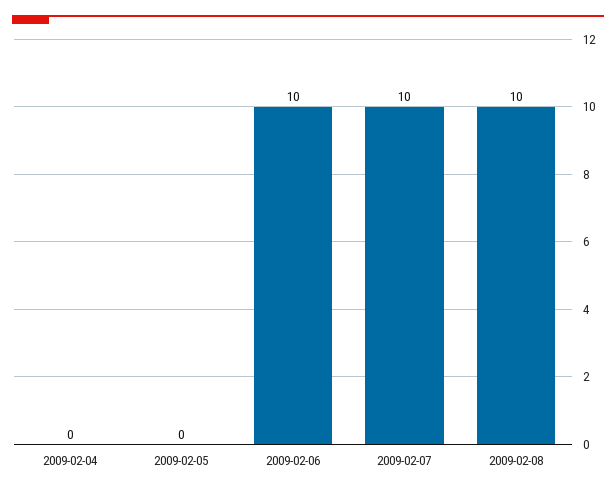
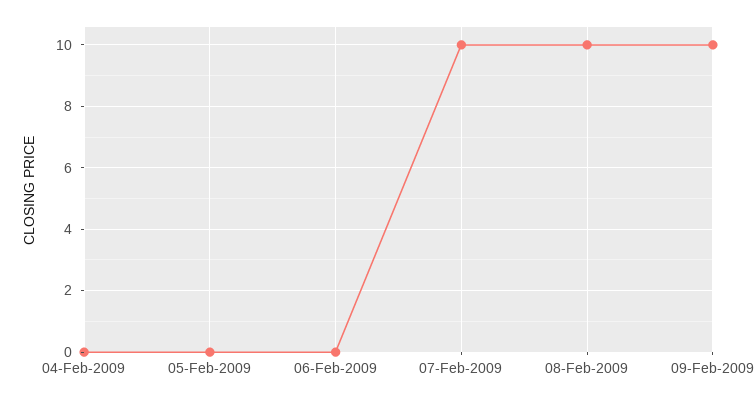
2009-02-06: 10 -> 0
09-Feb-2009: none -> 10

